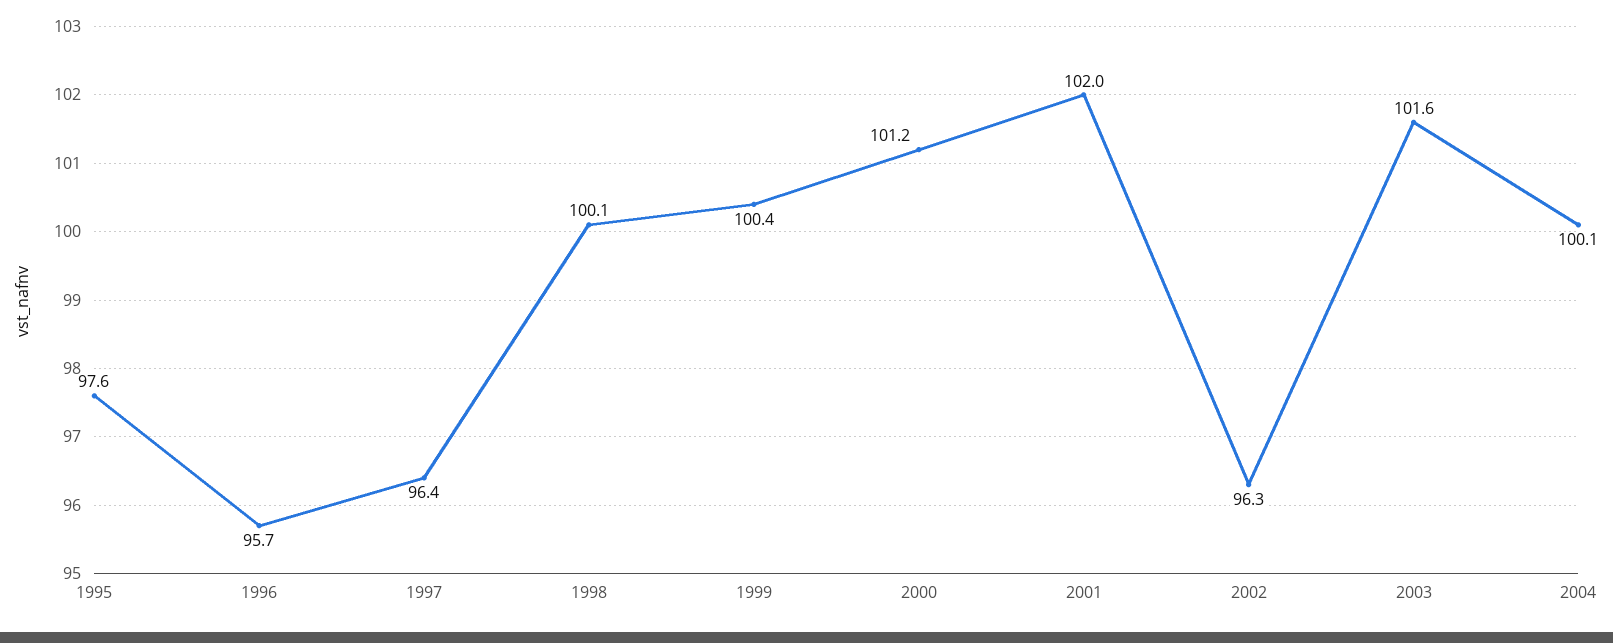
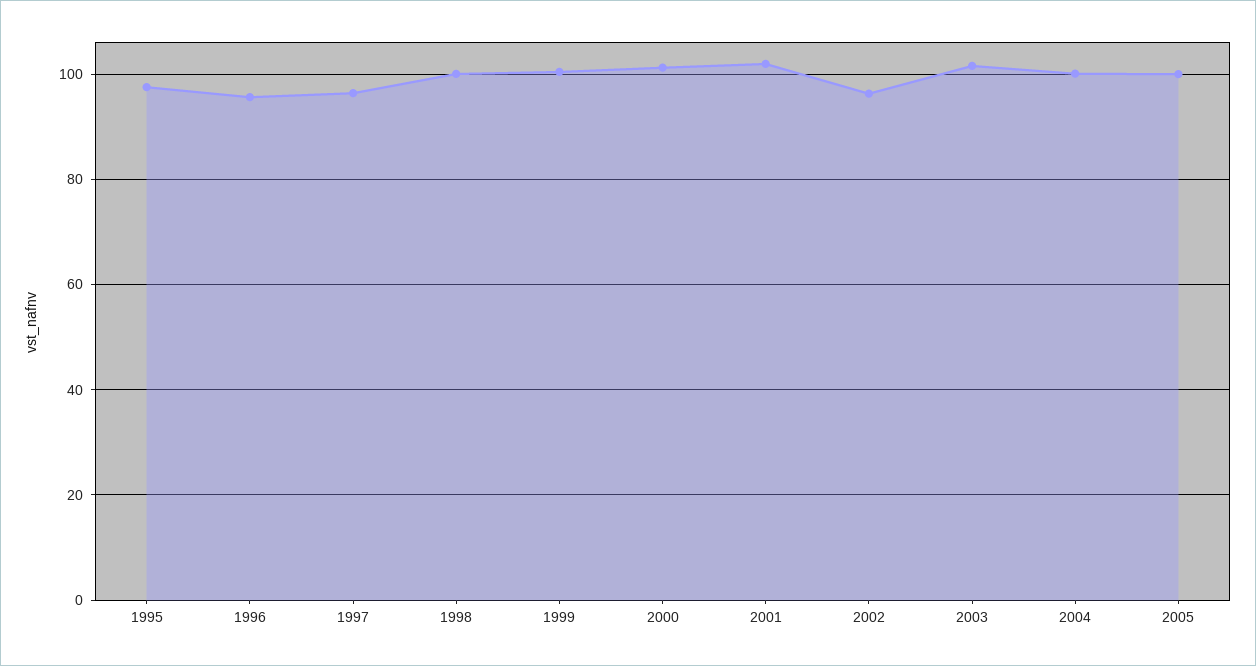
2005: none -> 100

